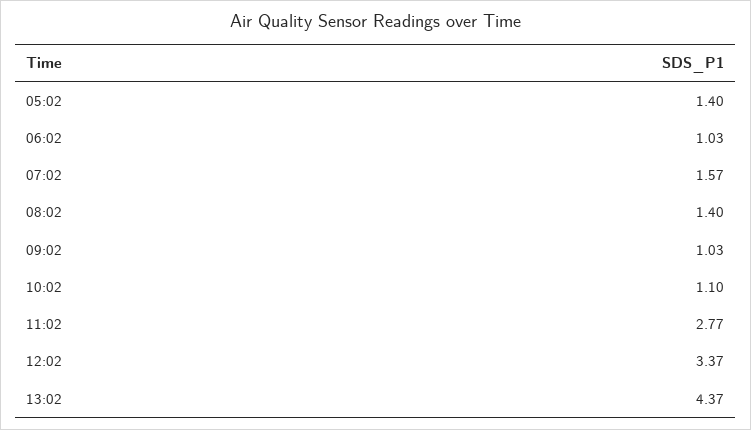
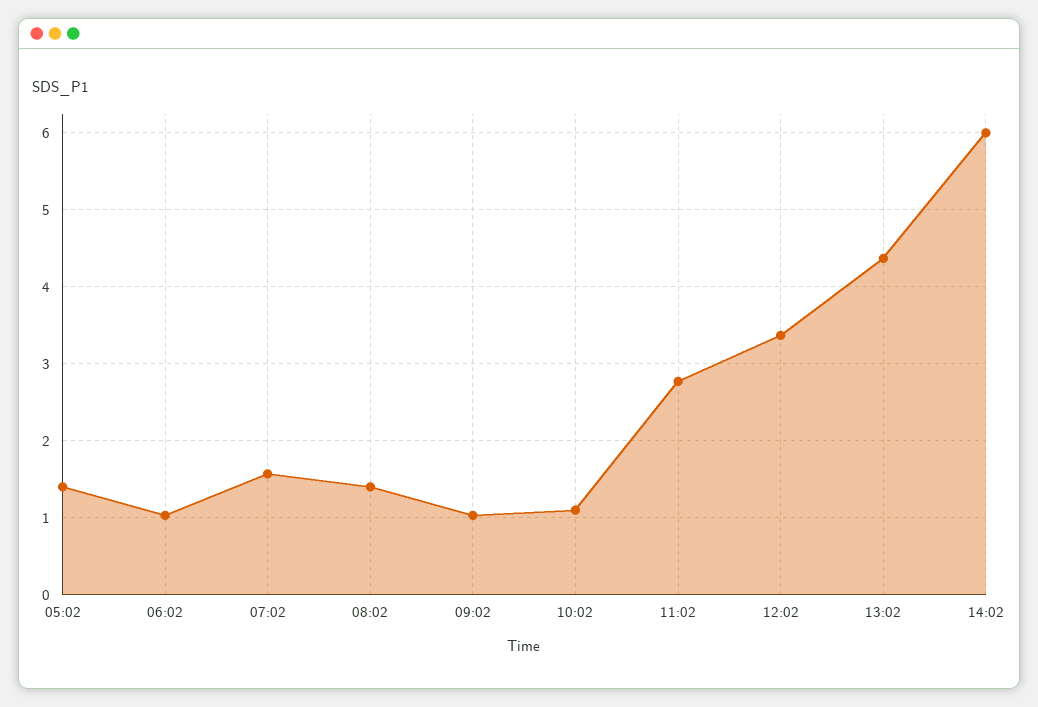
14:02: none -> 6

